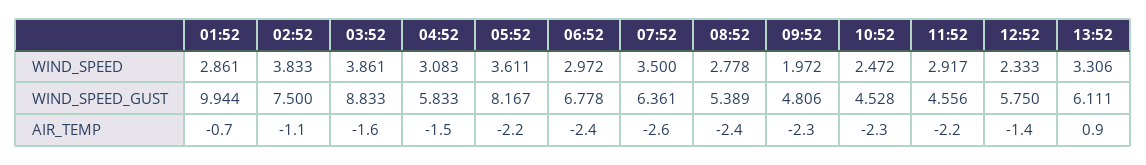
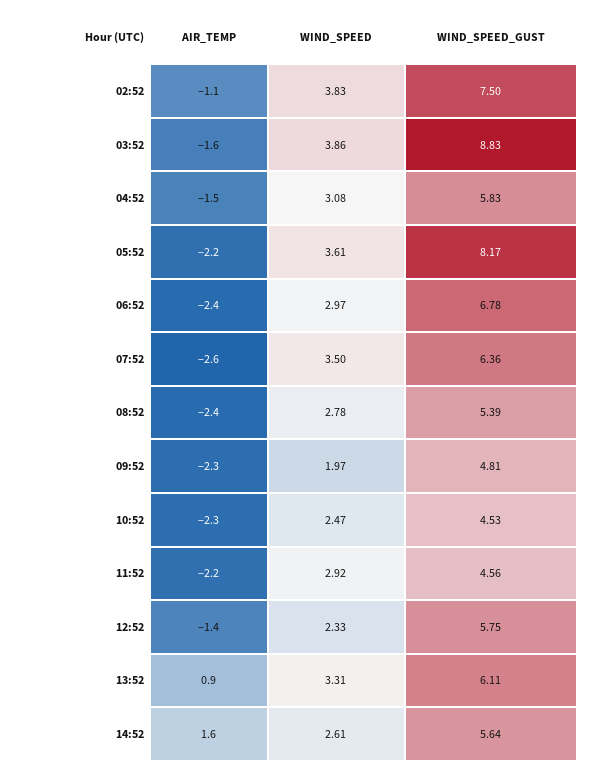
01:52, WIND_SPEED: 2.861 -> none
01:52, WIND_SPEED_GUST: 9.944 -> none
01:52, AIR_TEMP: -0.7 -> none
14:52, AIR_TEMP: none -> 1.6
14:52, WIND_SPEED: none -> 2.61
14:52, WIND_SPEED_GUST: none -> 5.64

